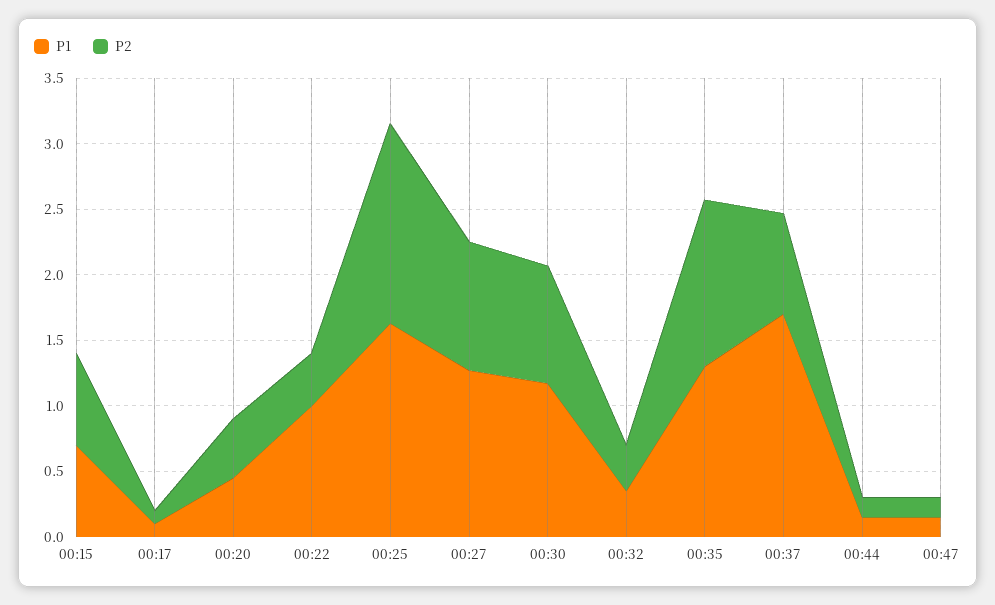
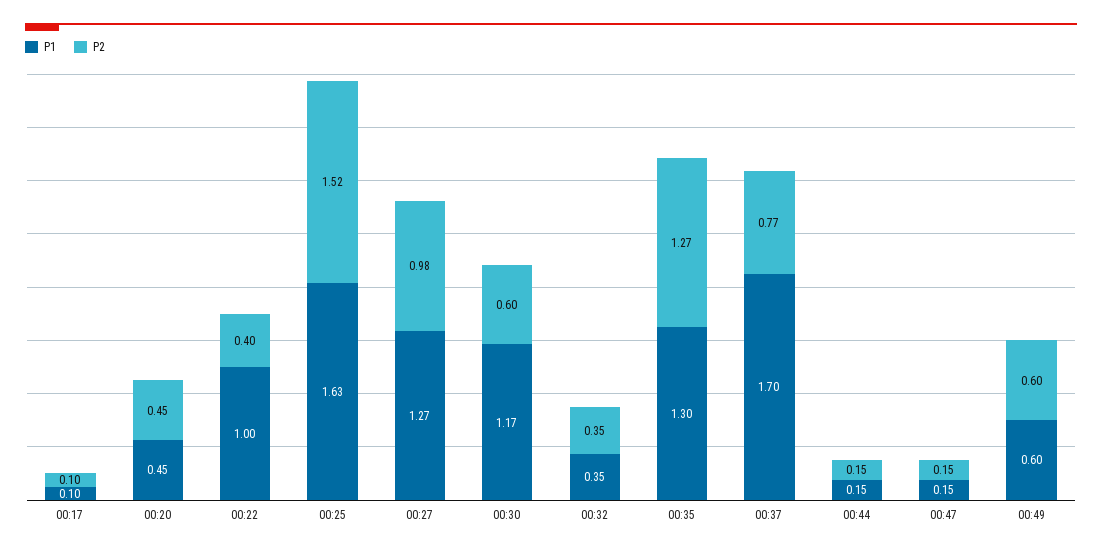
P1, 00:15: 0.7 -> none
P2, 00:15: 0.7 -> none
P2, 00:30: 0.9 -> 0.6
P1, 00:49: none -> 0.6
P2, 00:49: none -> 0.6

